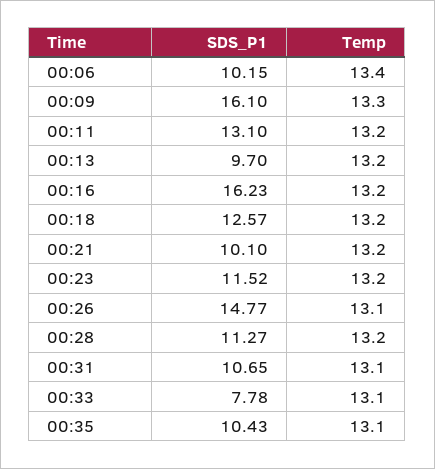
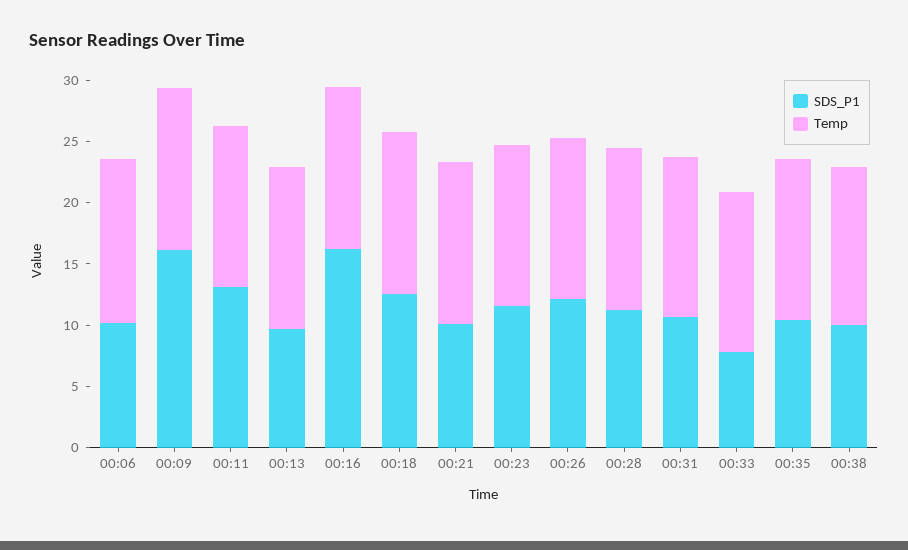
SDS_P1, 00:26: 14.77 -> 12
SDS_P1, 00:38: none -> 10
Temp, 00:38: none -> 13

